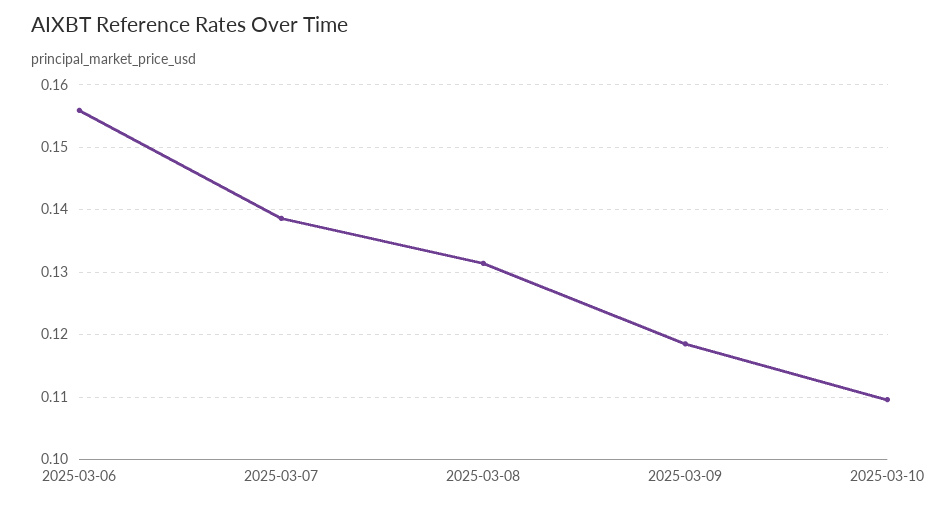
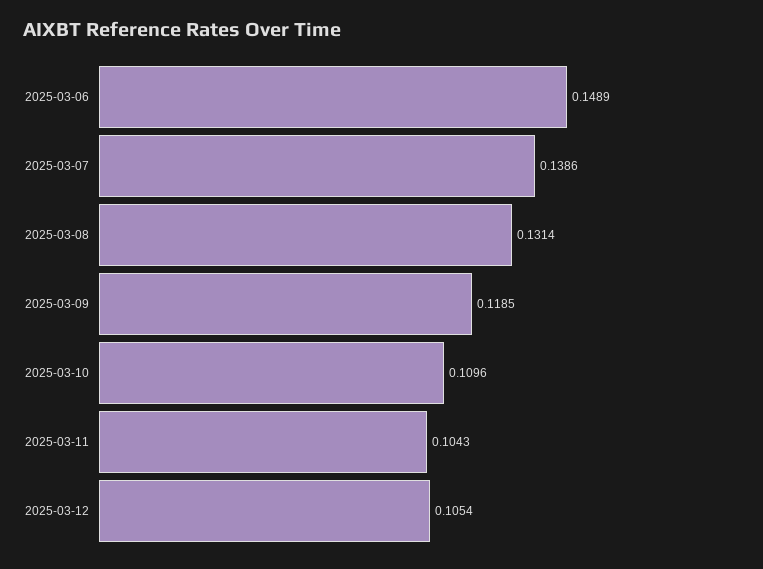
2025-03-06: 0.156 -> 0.1489
2025-03-11: none -> 0.1043
2025-03-12: none -> 0.1054

